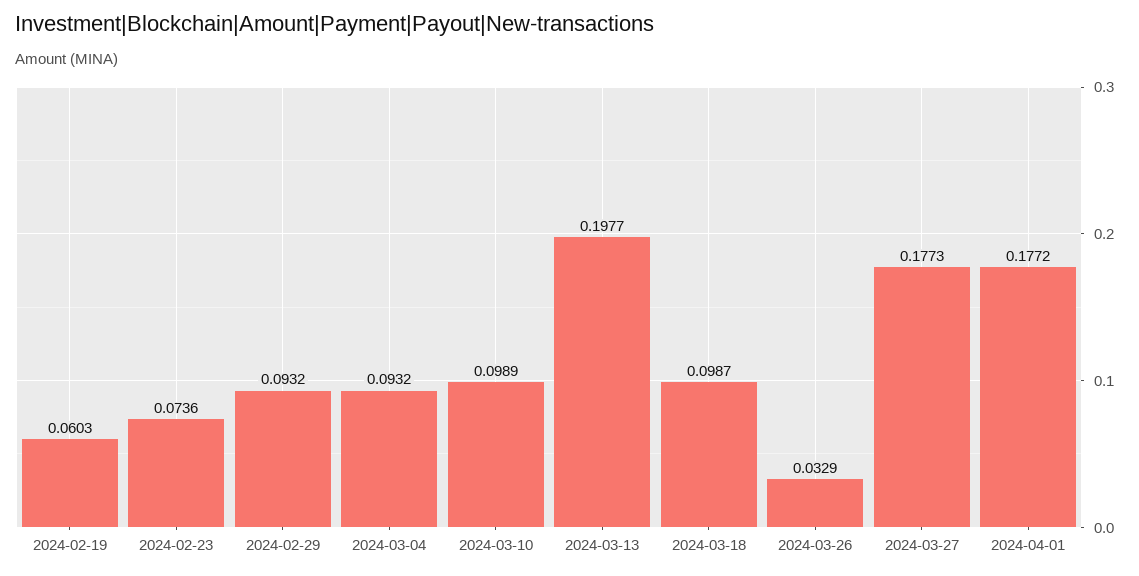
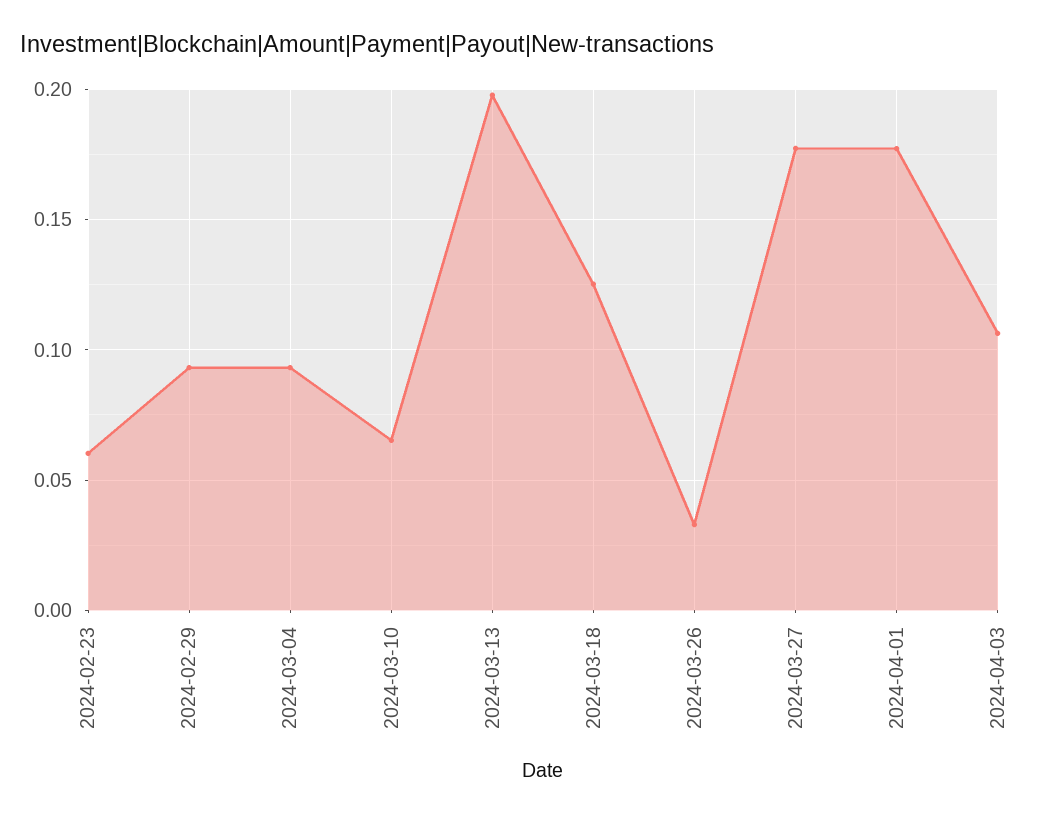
2024-02-19: 0.0603 -> none
2024-02-23: 0.0736 -> 0.06
2024-03-10: 0.0989 -> 0.065
2024-03-18: 0.0987 -> 0.125
2024-04-03: none -> 0.105

